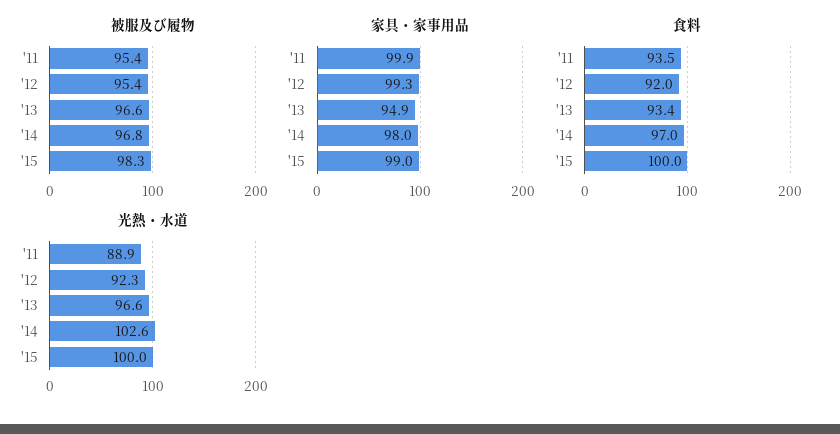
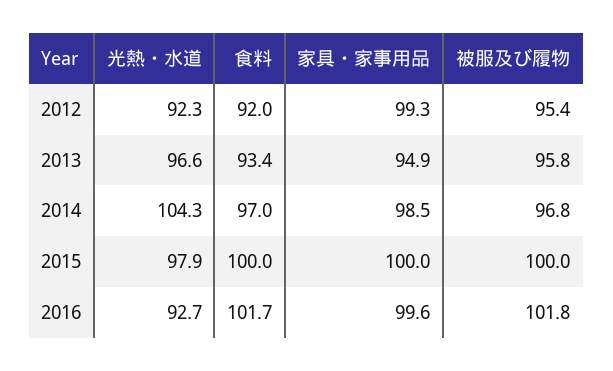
被服及び履物, '11: 95.4 -> none
被服及び履物, '13: 96.6 -> 95.8
被服及び履物, '15: 98.3 -> 100
家具・家事用品, '11: 99.9 -> none
家具・家事用品, '14: 98 -> 98.5
家具・家事用品, '15: 99 -> 100
食料, '11: 93.5 -> none
光熱・水道, '11: 88.9 -> none
光熱・水道, '14: 102.6 -> 104.3
光熱・水道, '15: 100 -> 97.9
光熱・水道, 2016: none -> 92.7
食料, 2016: none -> 101.7
家具・家事用品, 2016: none -> 99.6
被服及び履物, 2016: none -> 101.8

